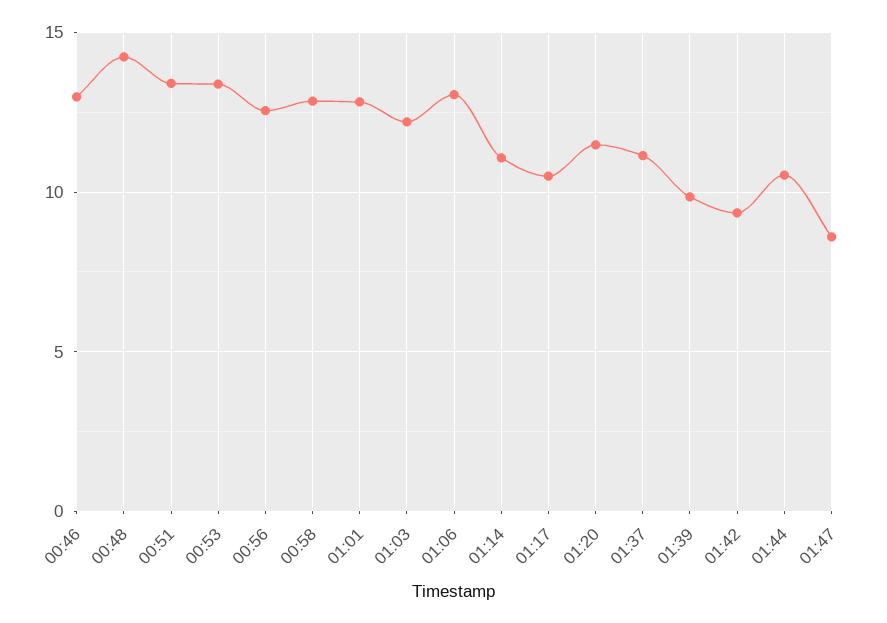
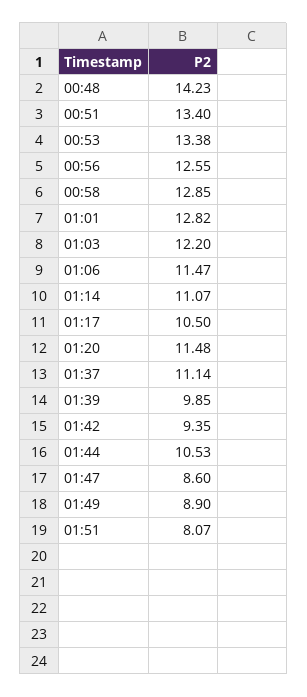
00:46: 13 -> none
01:06: 13 -> 11.47
01:49: none -> 8.9
01:51: none -> 8.07

